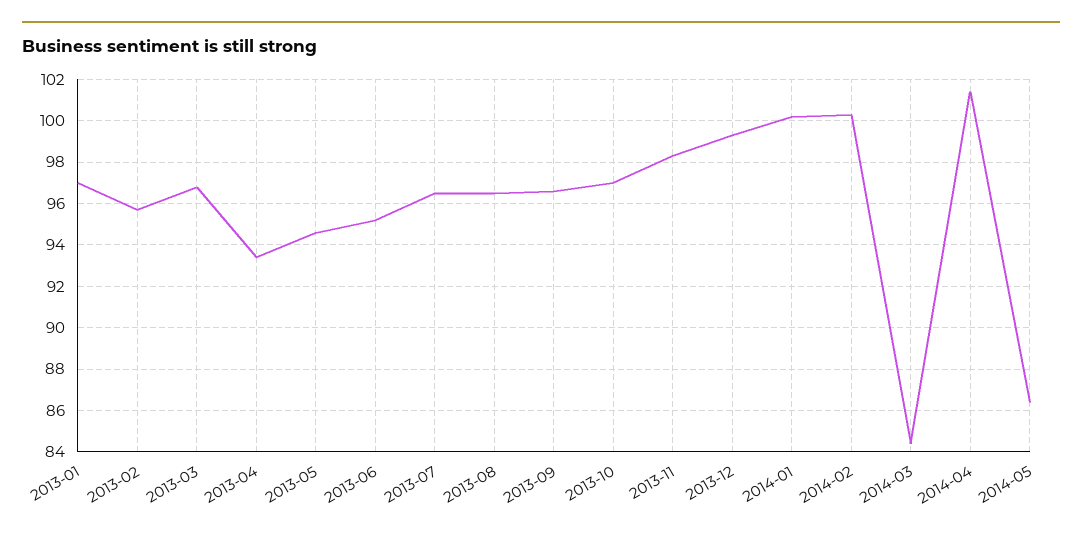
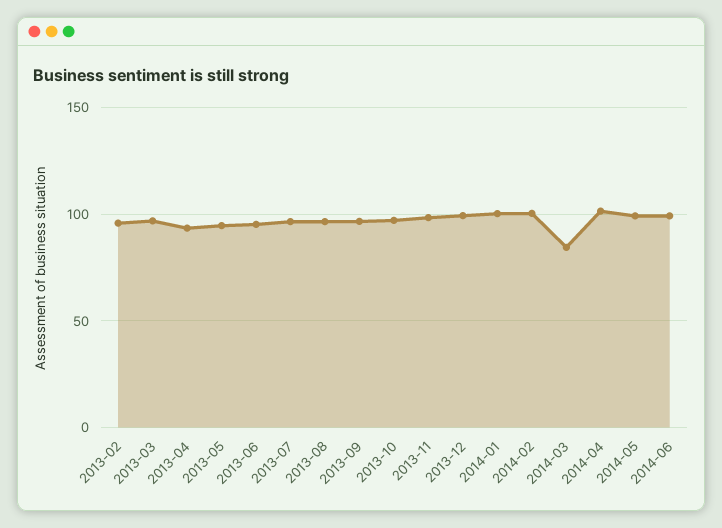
2013-01: 97 -> none
2014-05: 86.5 -> 100
2014-06: none -> 100

